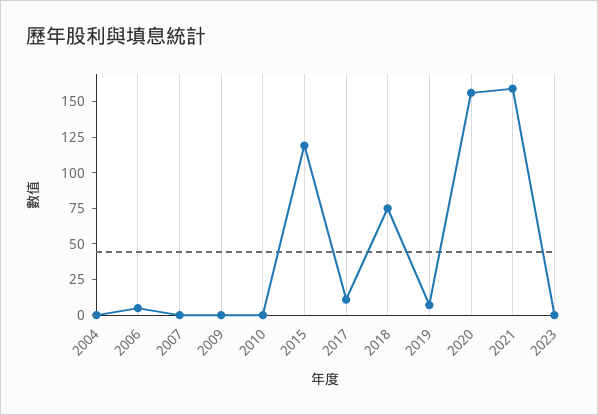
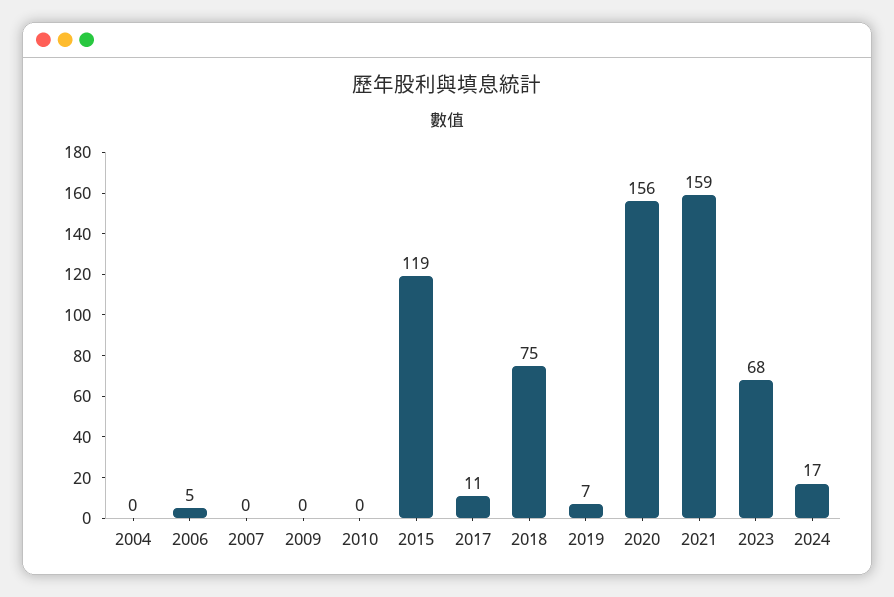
2023: 0 -> 68
2024: none -> 17

